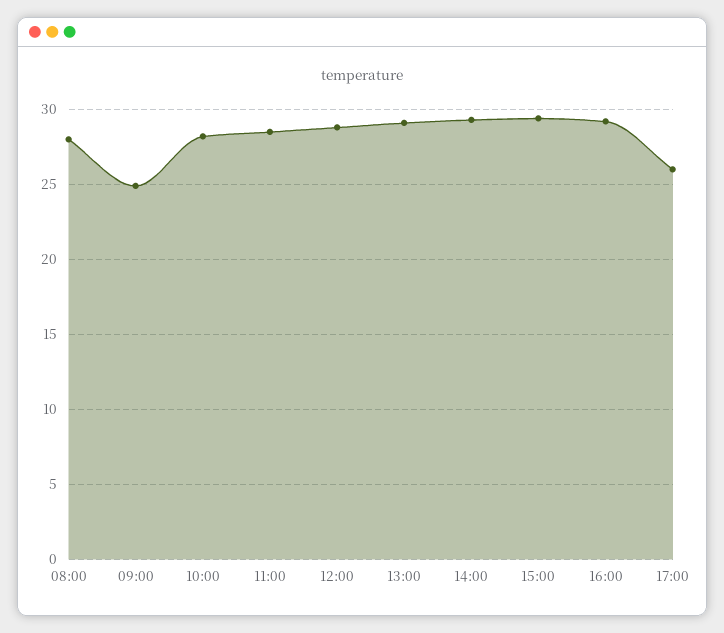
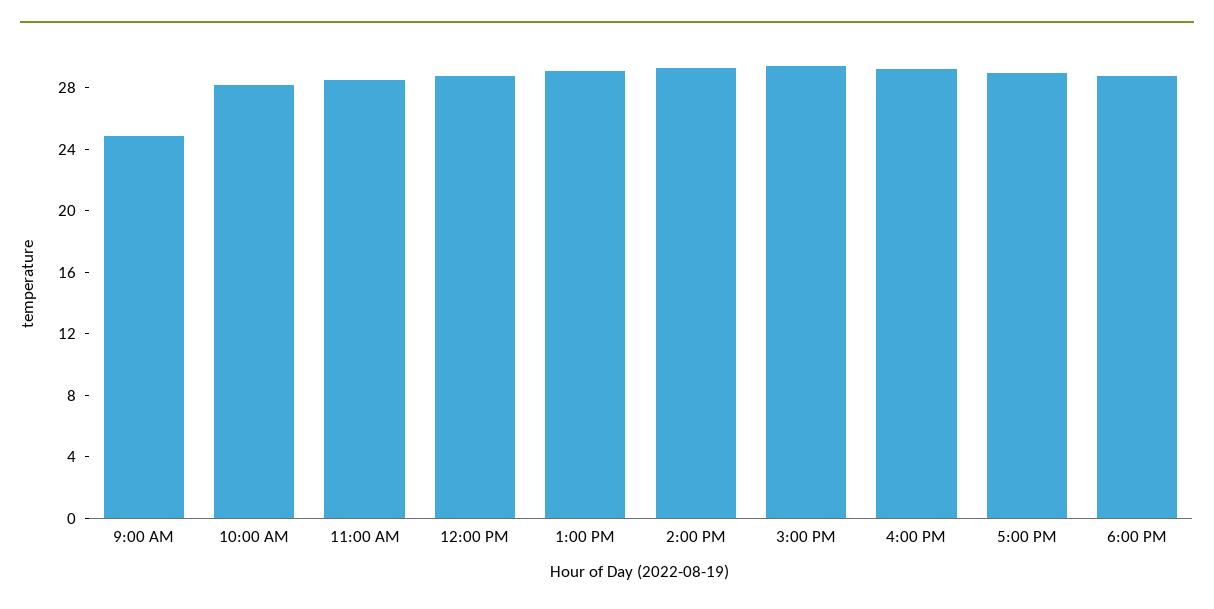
08:00: 28 -> none
17:00: 26 -> 29
6:00 PM: none -> 29

